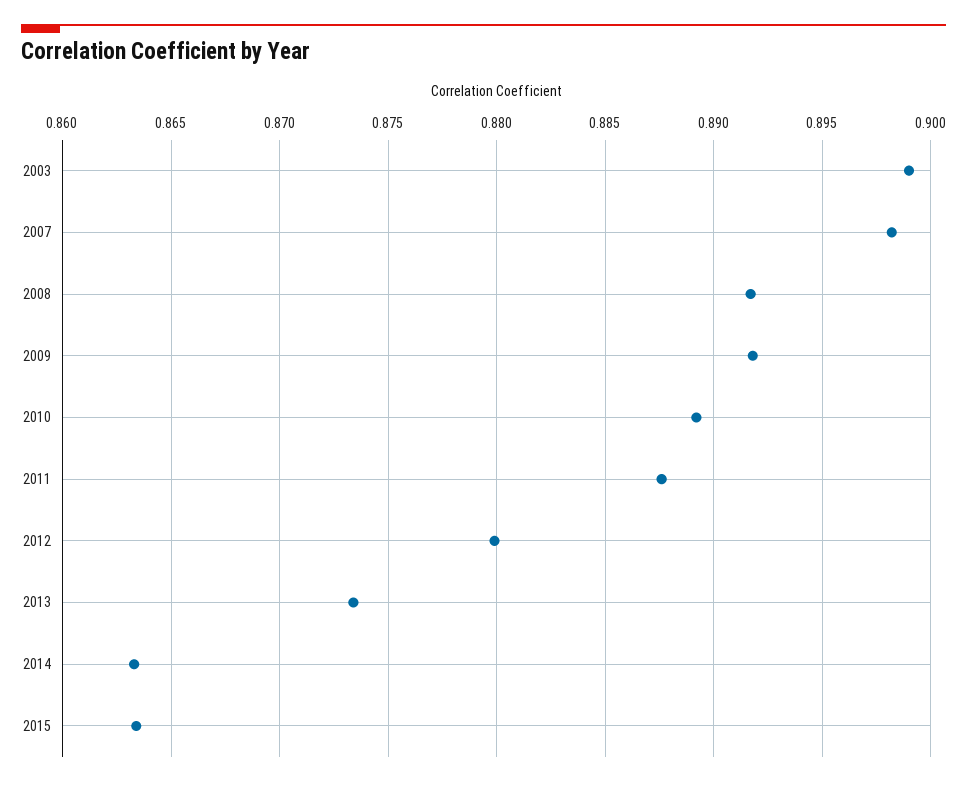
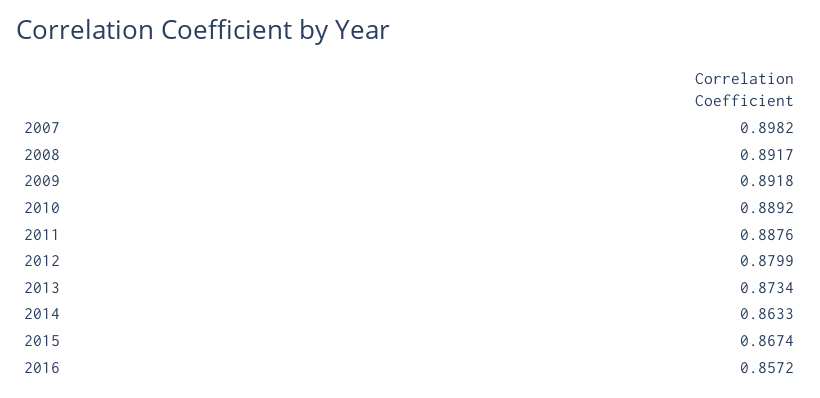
2003: 0.899 -> none
2015: 0.8635 -> 0.8674
2016: none -> 0.8572

